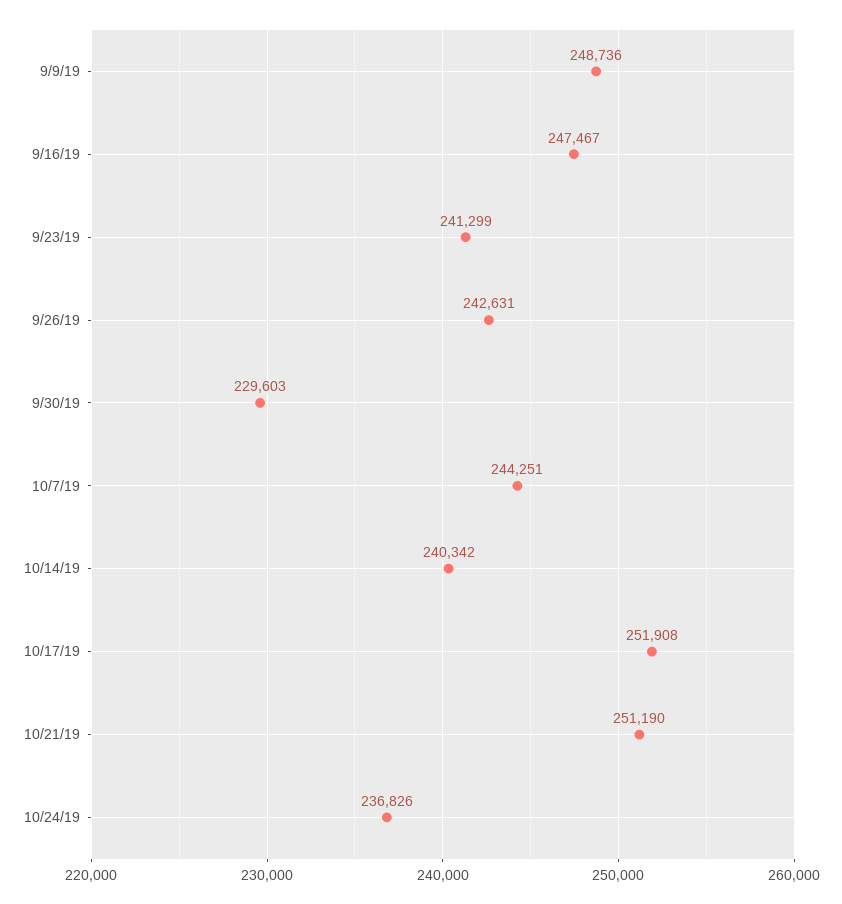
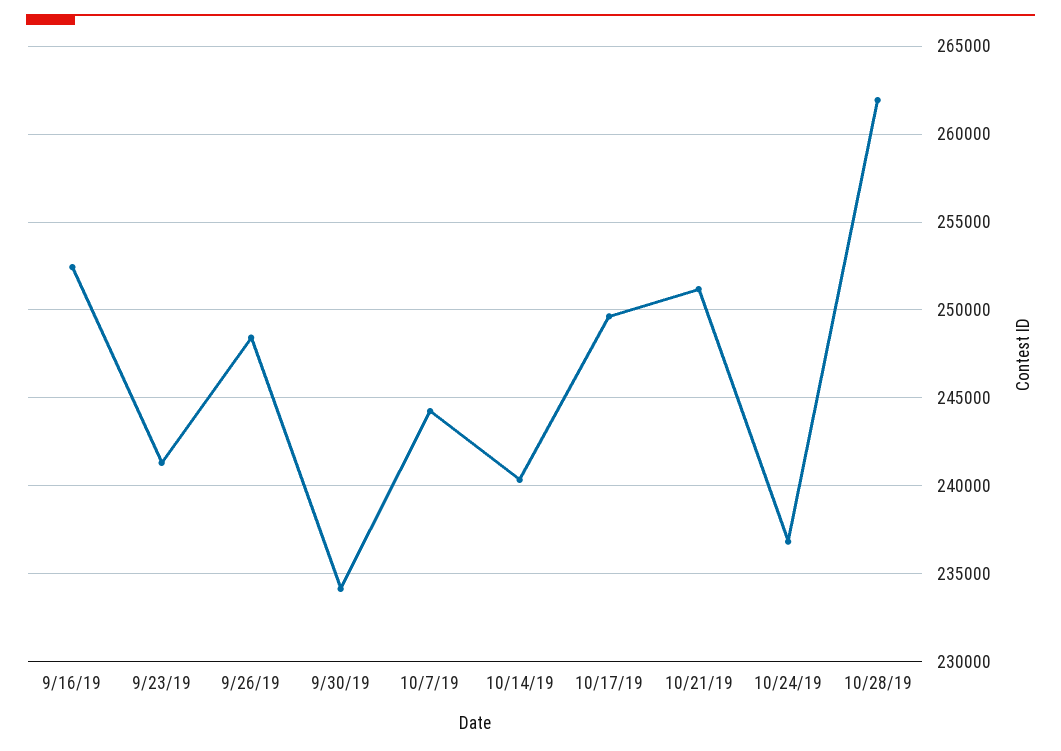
9/9/19: 248736 -> none
9/16/19: 247467 -> 252500
9/26/19: 242631 -> 248500
9/30/19: 229603 -> 234000
10/17/19: 251908 -> 249500
10/28/19: none -> 262000

